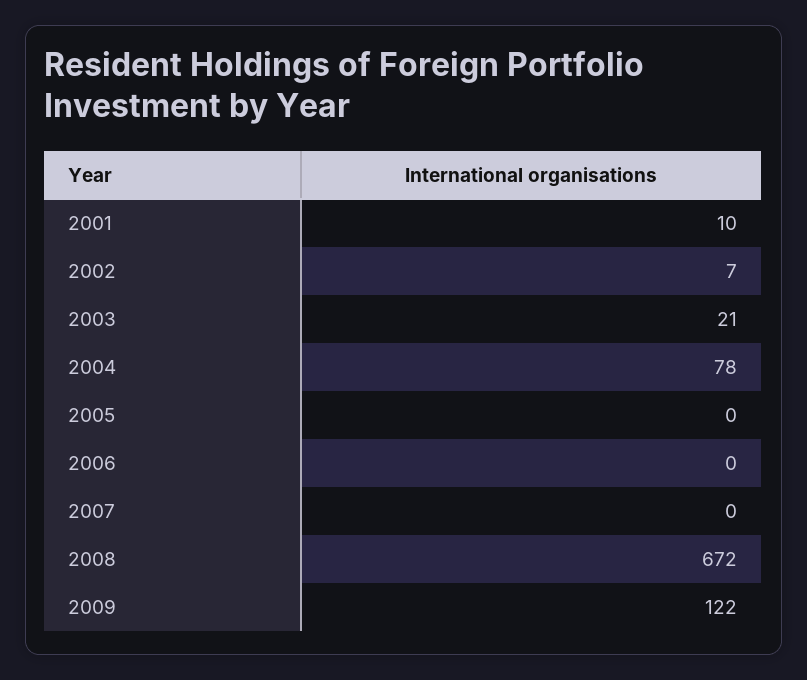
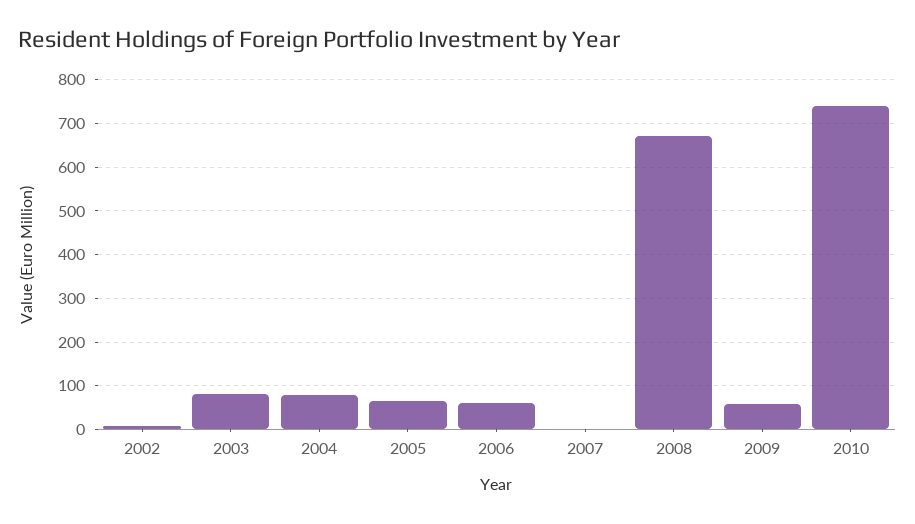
2001: 10 -> none
2003: 21 -> 80
2005: 0 -> 60
2006: 0 -> 60
2009: 122 -> 60
2010: none -> 740

